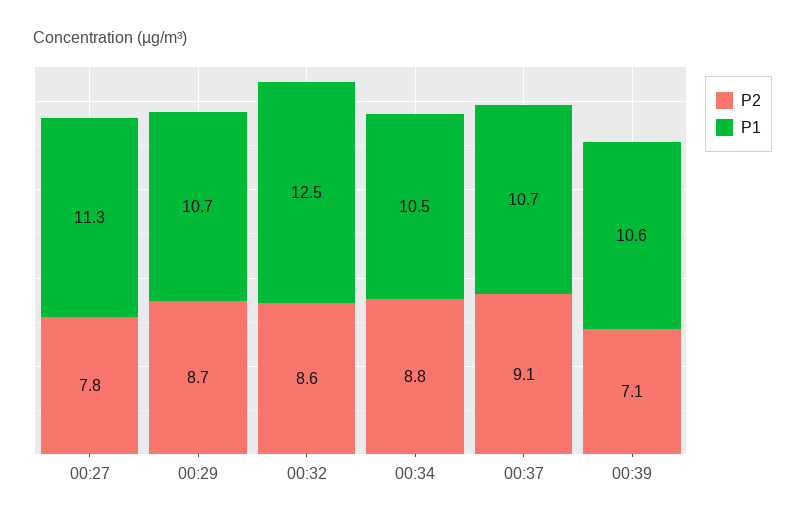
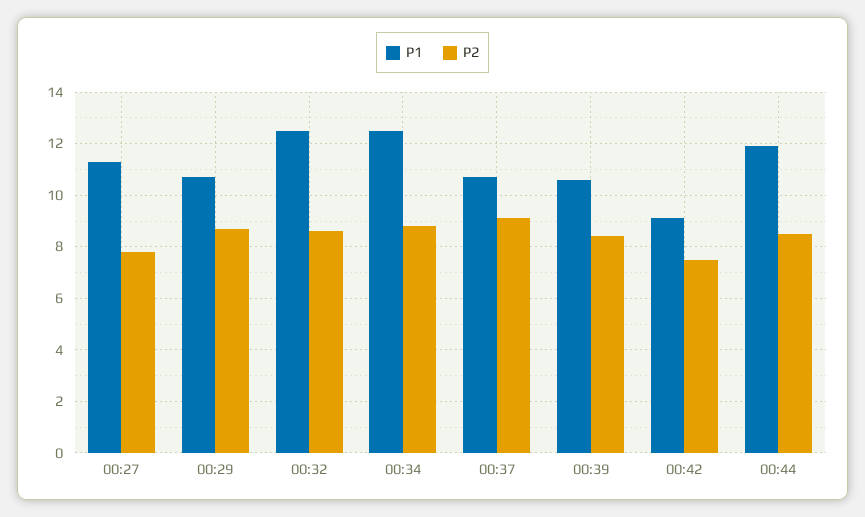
P1, 00:34: 10.5 -> 12.5
P2, 00:39: 7.1 -> 8.5
P1, 00:42: none -> 9
P2, 00:42: none -> 7.5
P1, 00:44: none -> 12
P2, 00:44: none -> 8.5

